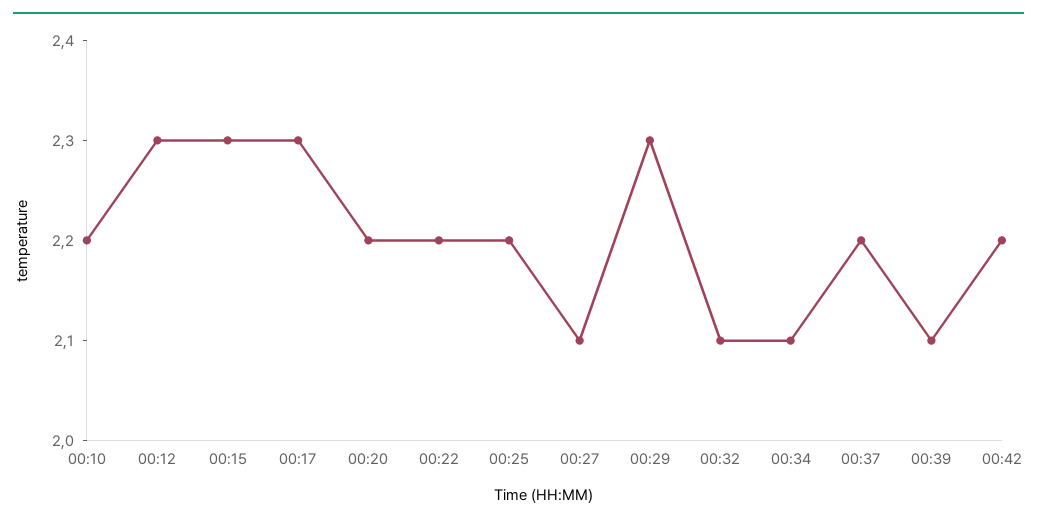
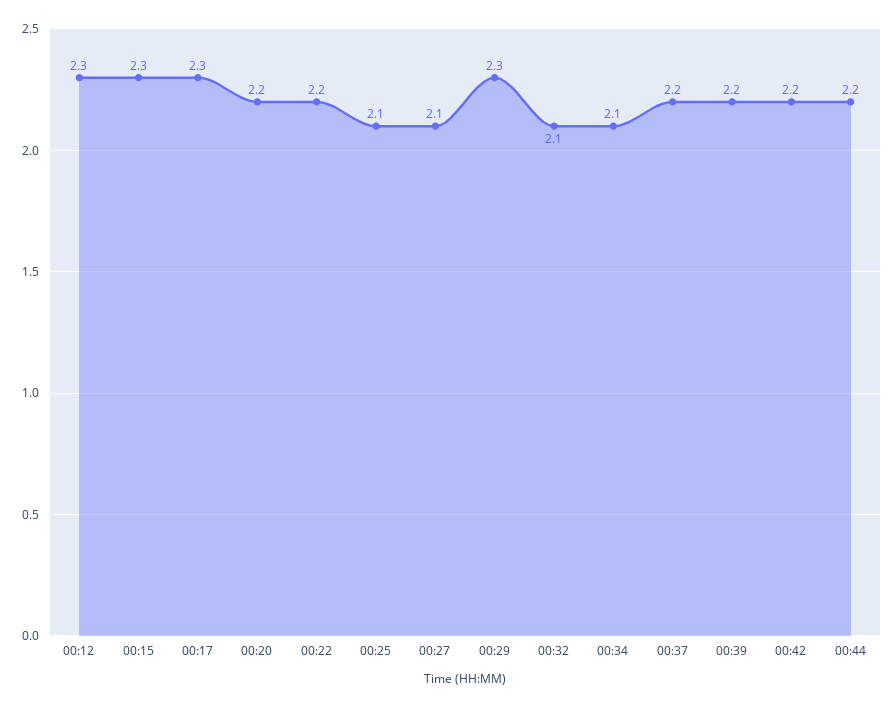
00:10: 2.2 -> none
00:25: 2.2 -> 2.1
00:39: 2.1 -> 2.2
00:44: none -> 2.2

